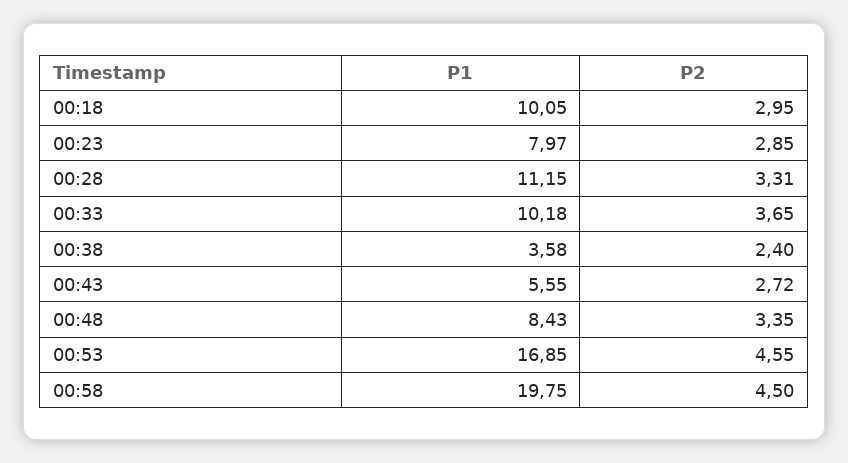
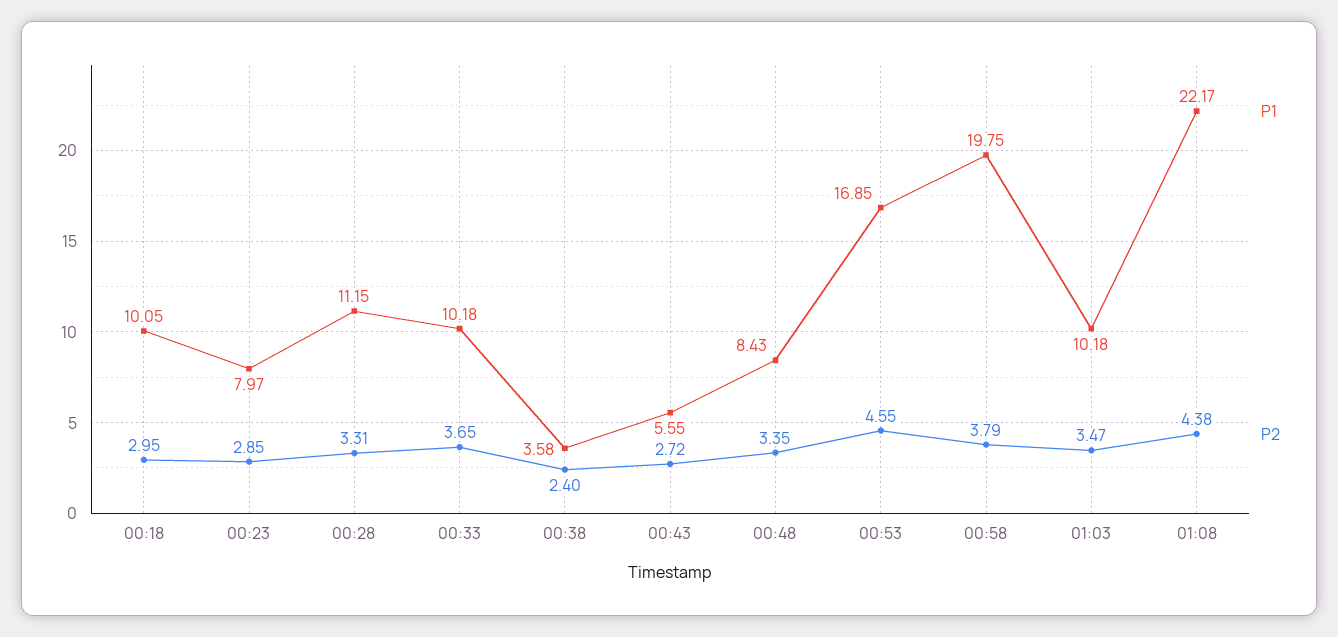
P2, 00:58: 4.5 -> 3.79
P1, 01:03: none -> 10.18
P2, 01:03: none -> 3.47
P1, 01:08: none -> 22.17
P2, 01:08: none -> 4.38

